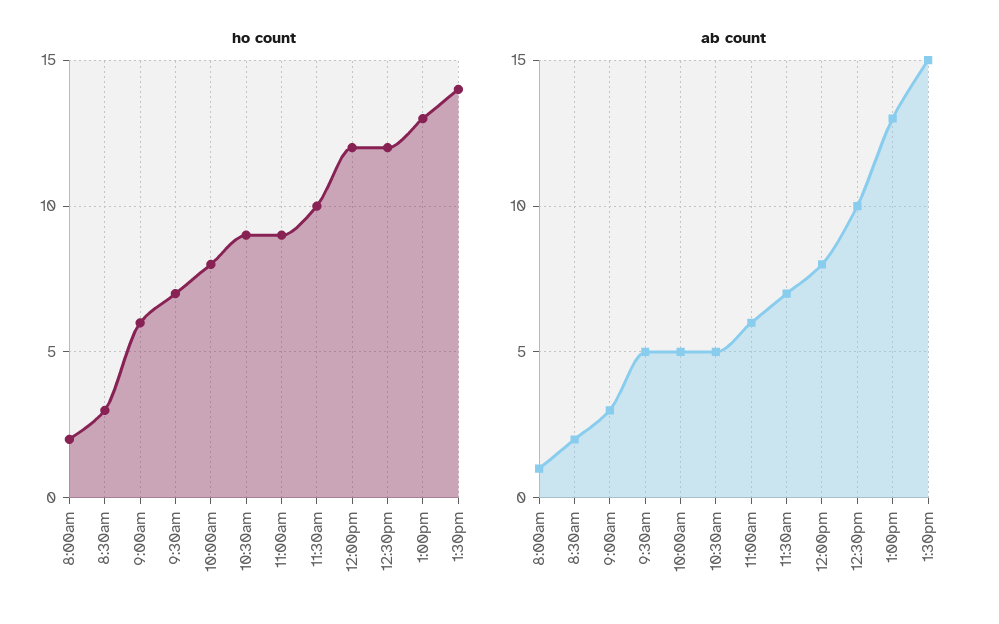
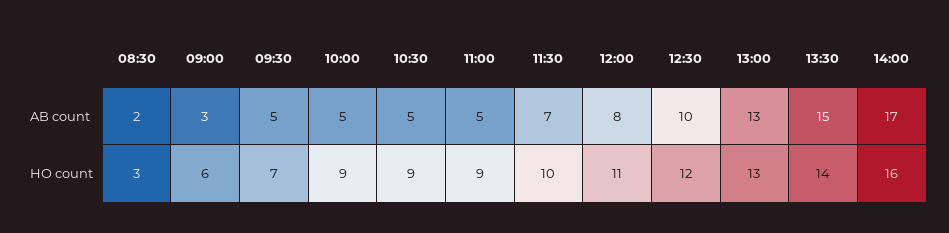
ho count, 8:00am: 2 -> none
ho count, 10:00am: 8 -> 9
ho count, 12:00pm: 12 -> 11
ab count, 8:00am: 1 -> none
ab count, 11:00am: 6 -> 5
ab count, 14:00: none -> 17
ho count, 14:00: none -> 16

